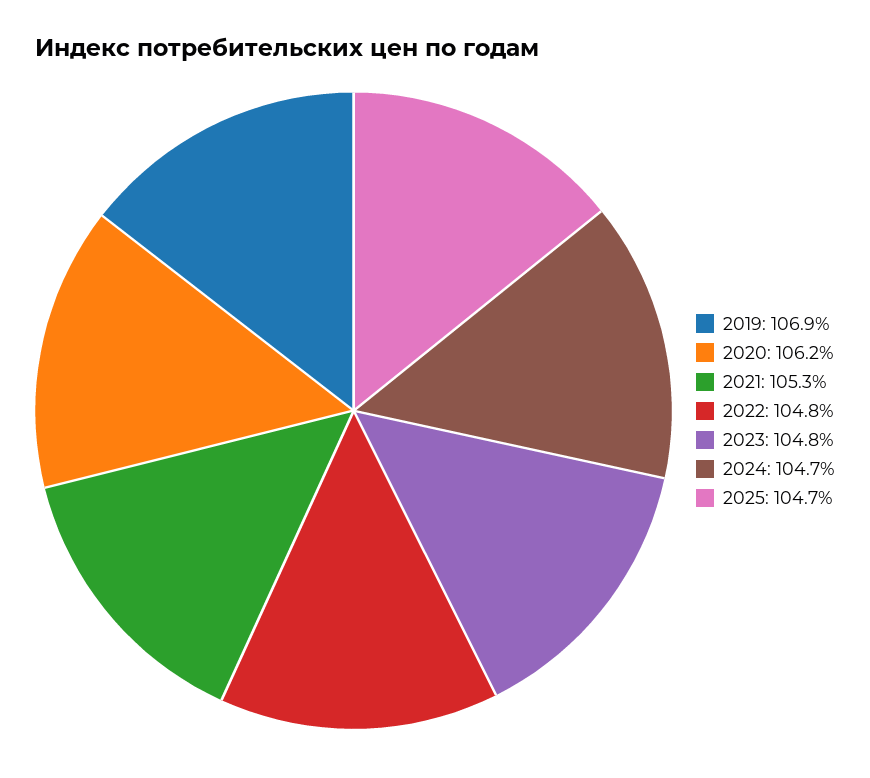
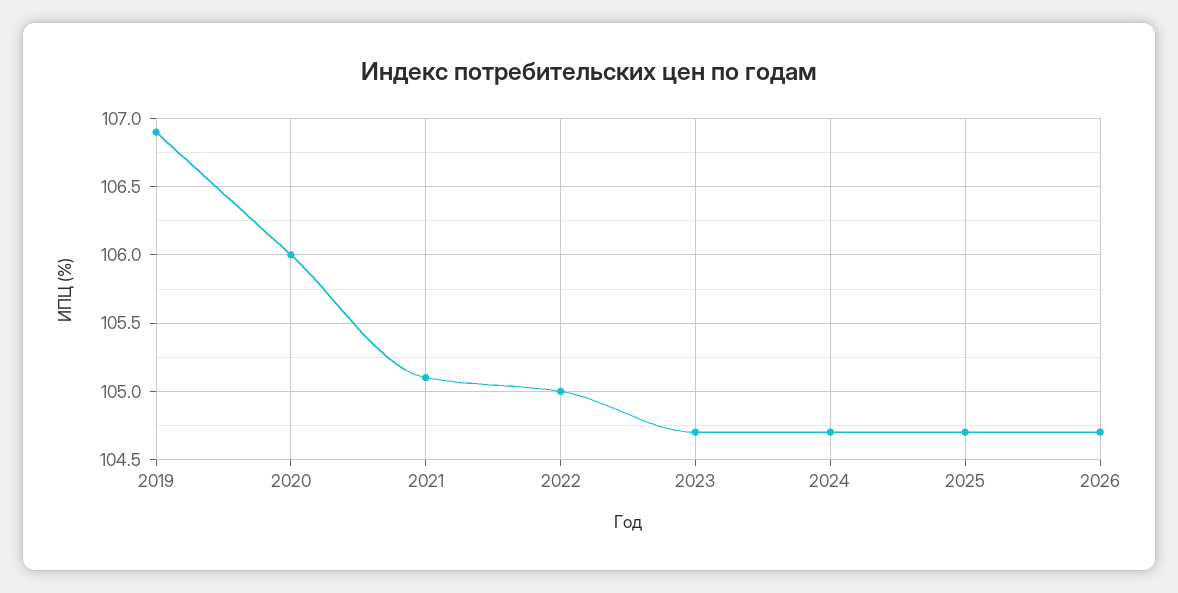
2020: 106.2 -> 106
2021: 105.3 -> 105.1
2022: 104.8 -> 105
2023: 104.8 -> 104.7
2026: none -> 104.7

